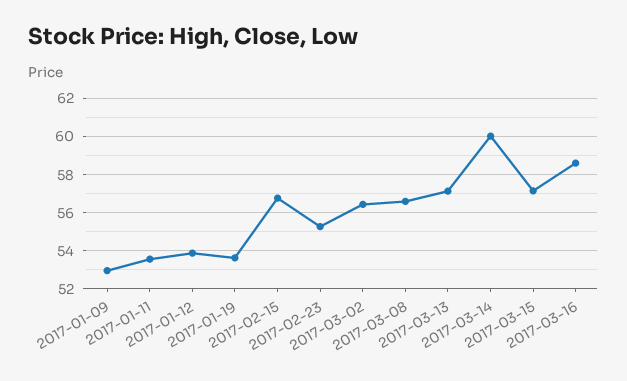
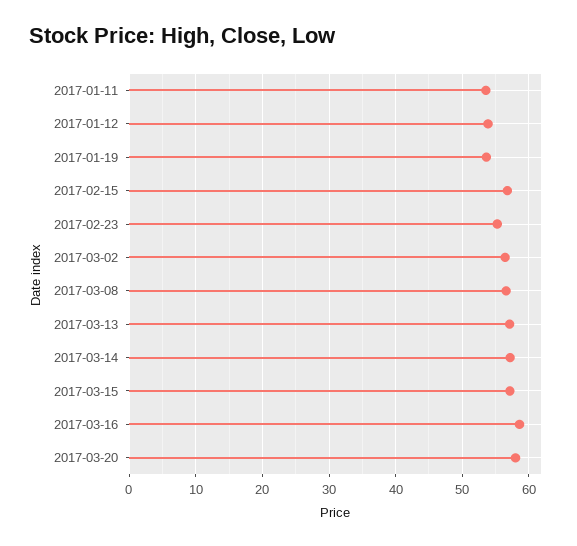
2017-01-09: 53 -> none
2017-03-14: 60 -> 57
2017-03-20: none -> 58

